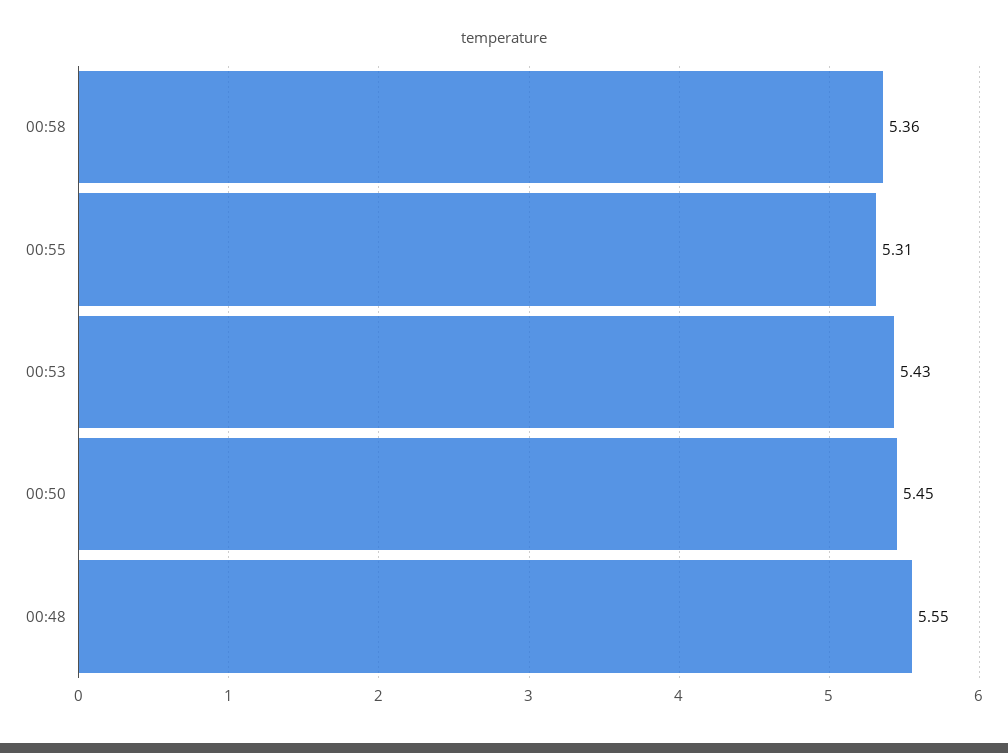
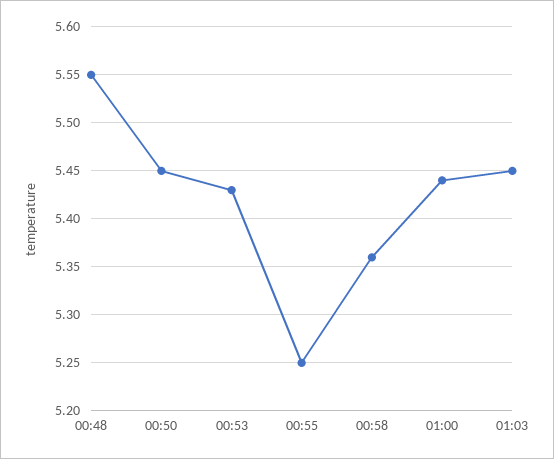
00:55: 5.31 -> 5.25
01:00: none -> 5.44
01:03: none -> 5.45

